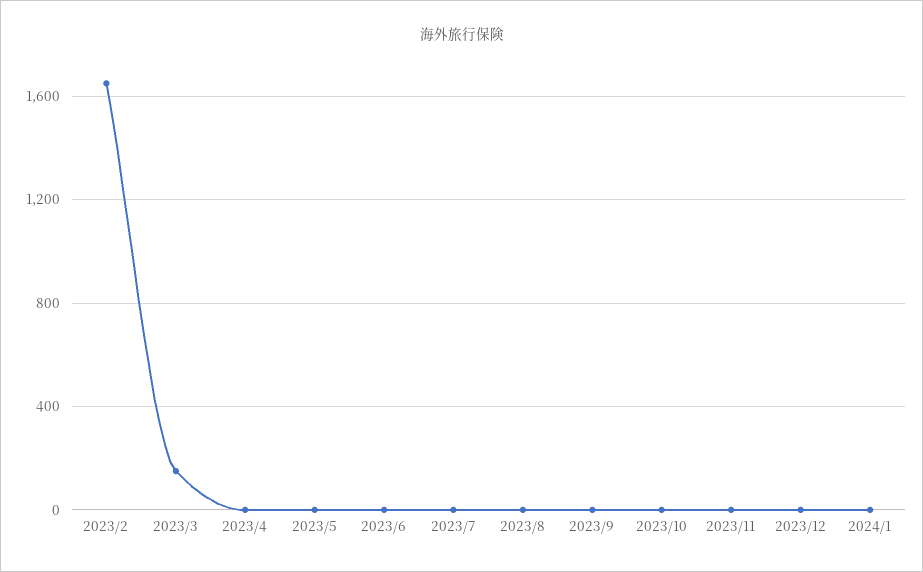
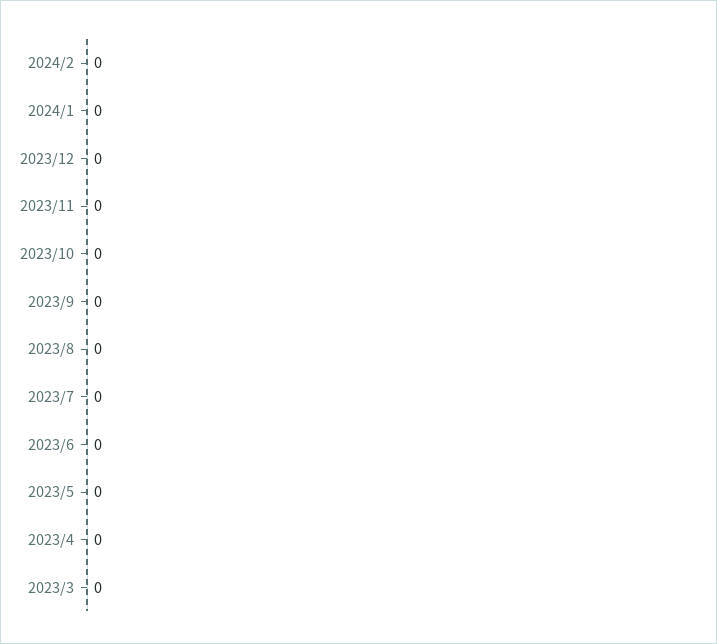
2023/2: 1650 -> none
2023/3: 150 -> 0
2024/2: none -> 0

